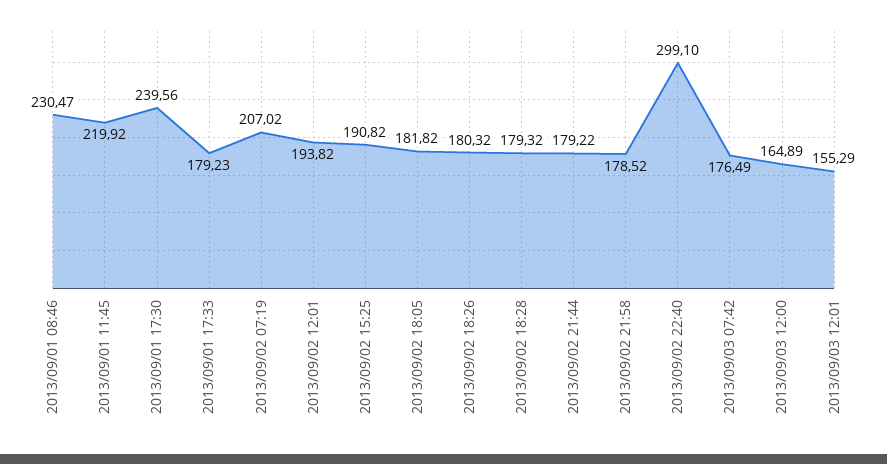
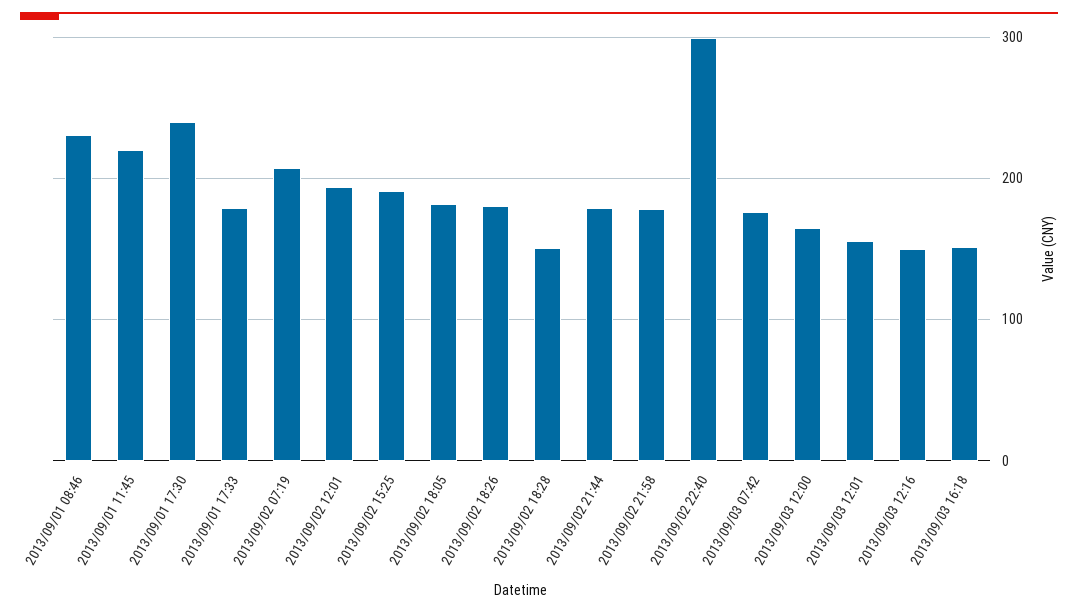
2013/09/02 18:28: 179.32 -> 150
2013/09/03 12:16: none -> 150
2013/09/03 16:18: none -> 150

